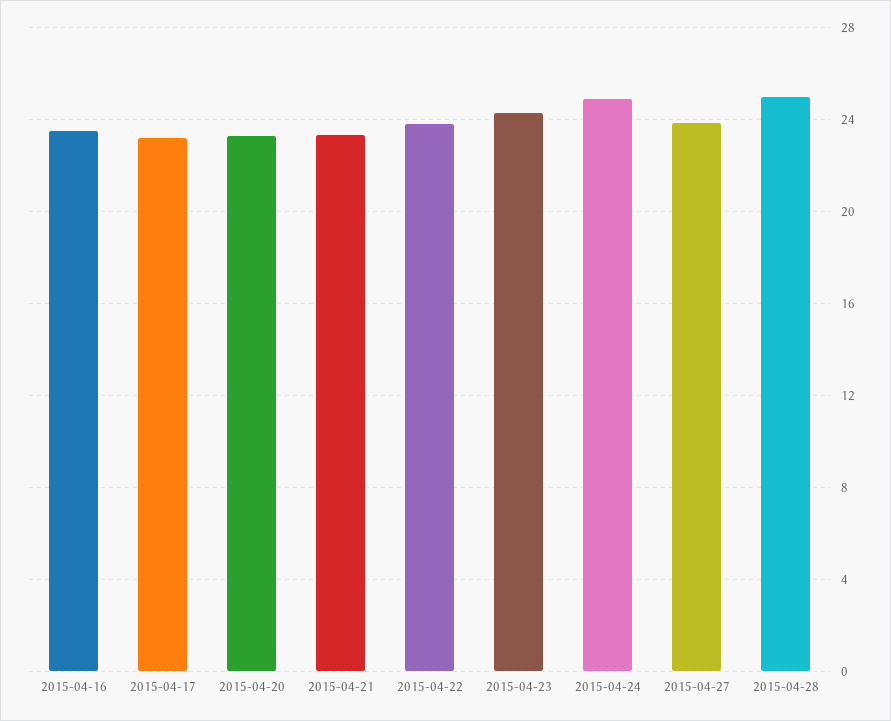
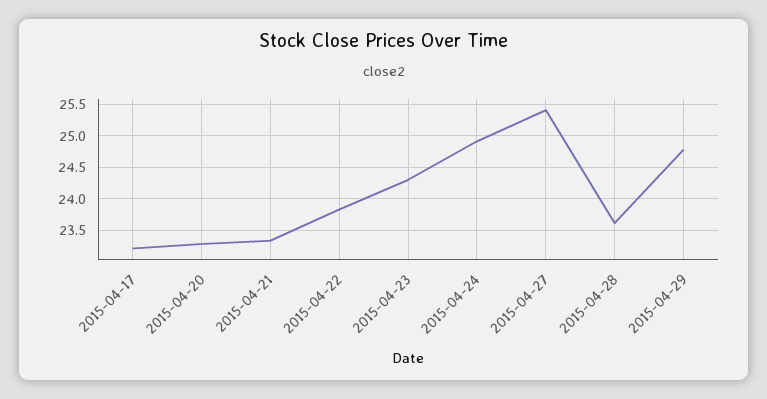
2015-04-16: 23.5 -> none
2015-04-27: 24 -> 25.4
2015-04-28: 25 -> 23.6
2015-04-29: none -> 24.8

